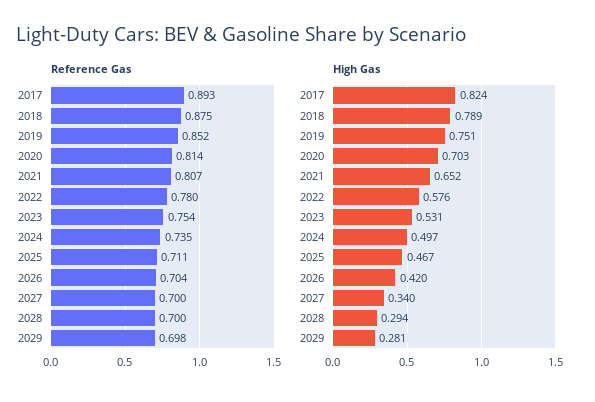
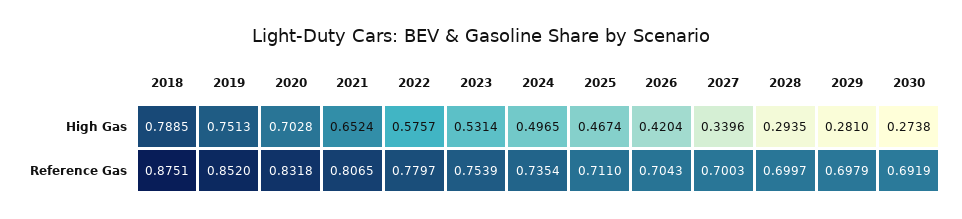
Reference Gas, 2017: 0.893 -> none
Reference Gas, 2020: 0.814 -> 0.8318
High Gas, 2017: 0.824 -> none
High Gas, 2030: none -> 0.2738
Reference Gas, 2030: none -> 0.6919

